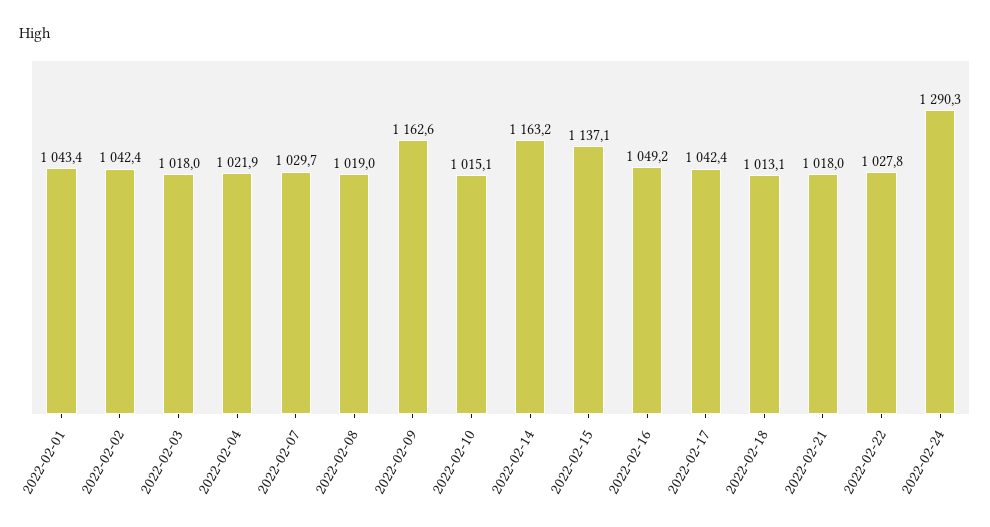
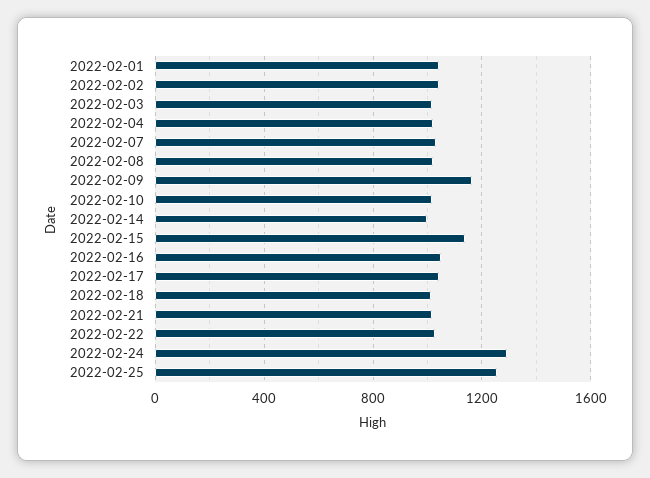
2022-02-14: 1163.2 -> 1000
2022-02-25: none -> 1250

